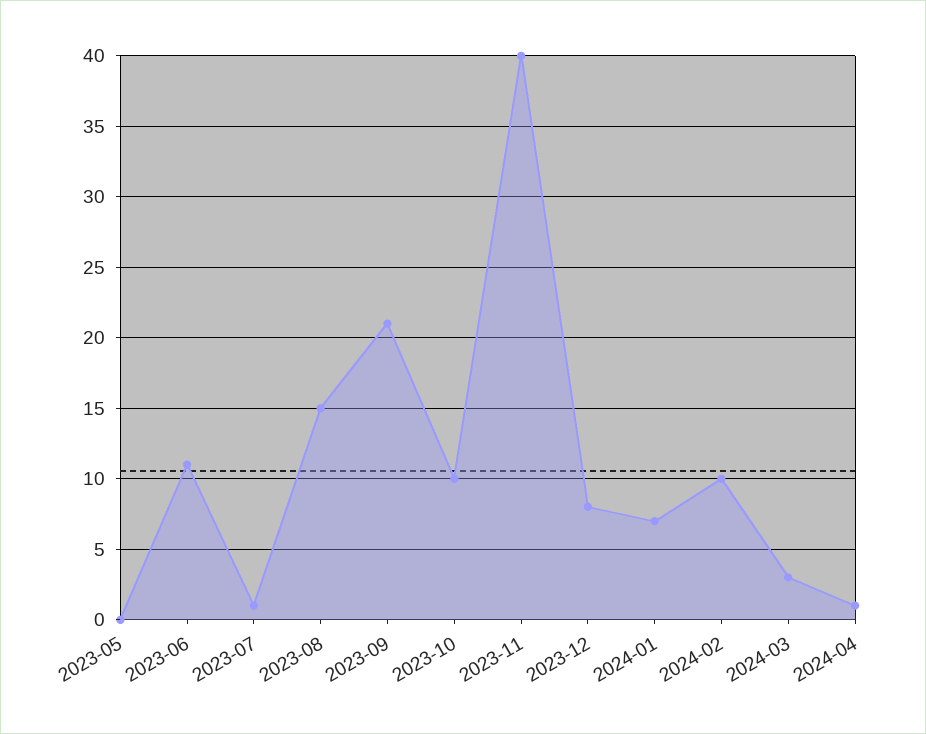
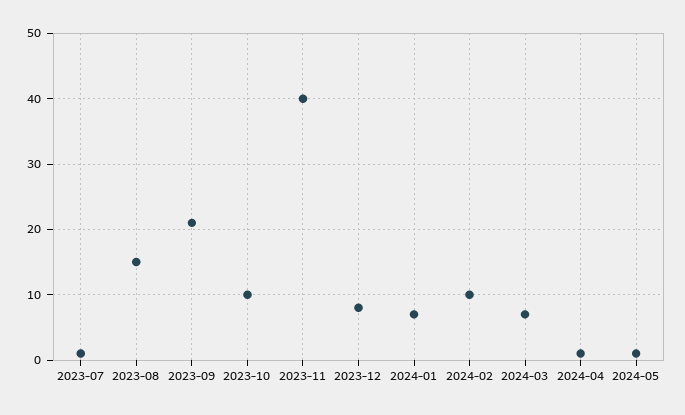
2023-05: 0 -> none
2023-06: 11 -> none
2024-03: 3 -> 7
2024-05: none -> 1

